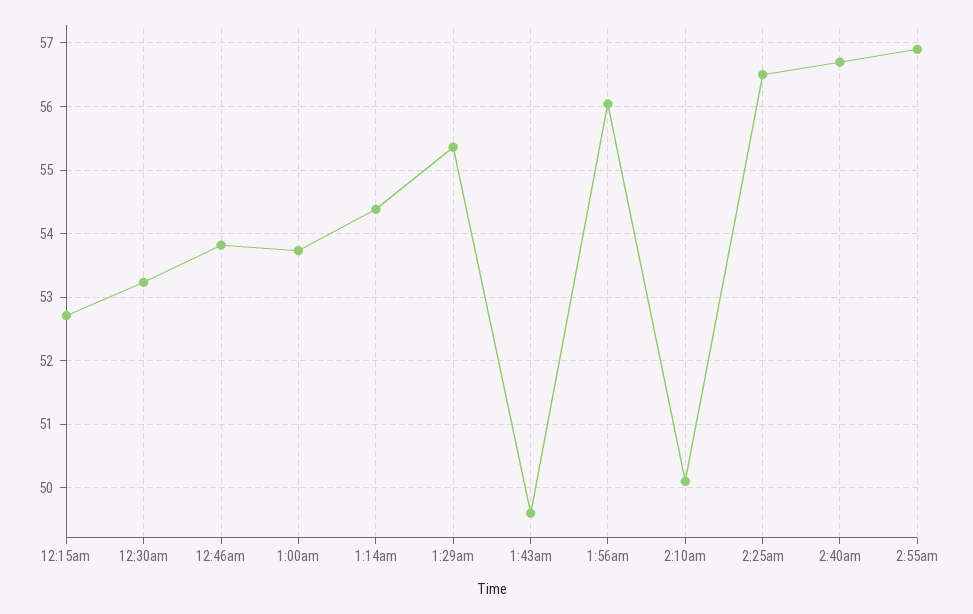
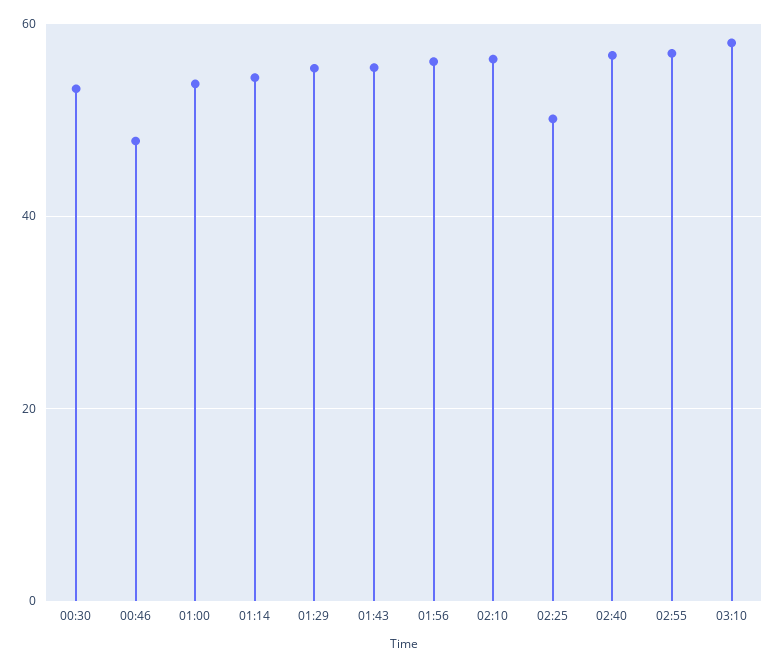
12:15am: 52.7 -> none
12:46am: 53.8 -> 48
1:43am: 49.6 -> 56
2:10am: 50.1 -> 56
2:25am: 56.5 -> 50
03:10: none -> 58

